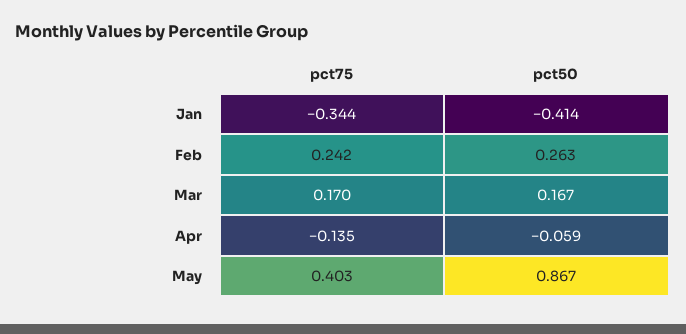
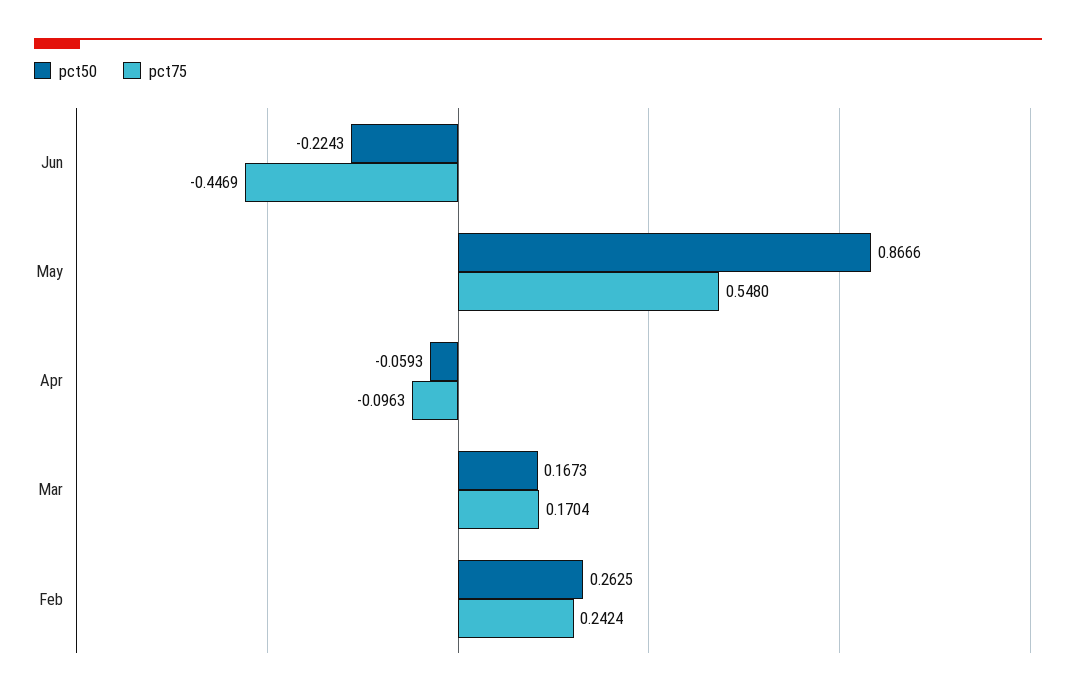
pct75, Jan: -0.344 -> none
pct50, Jan: -0.414 -> none
pct75, Apr: -0.135 -> -0.0963
pct75, May: 0.403 -> 0.548
pct50, Jun: none -> -0.2243
pct75, Jun: none -> -0.4469

